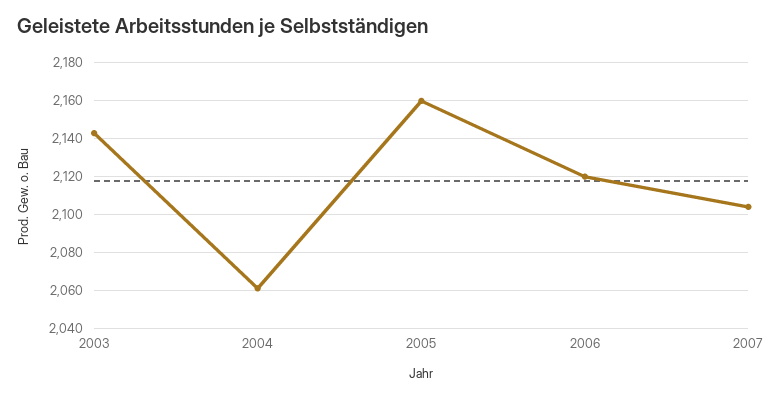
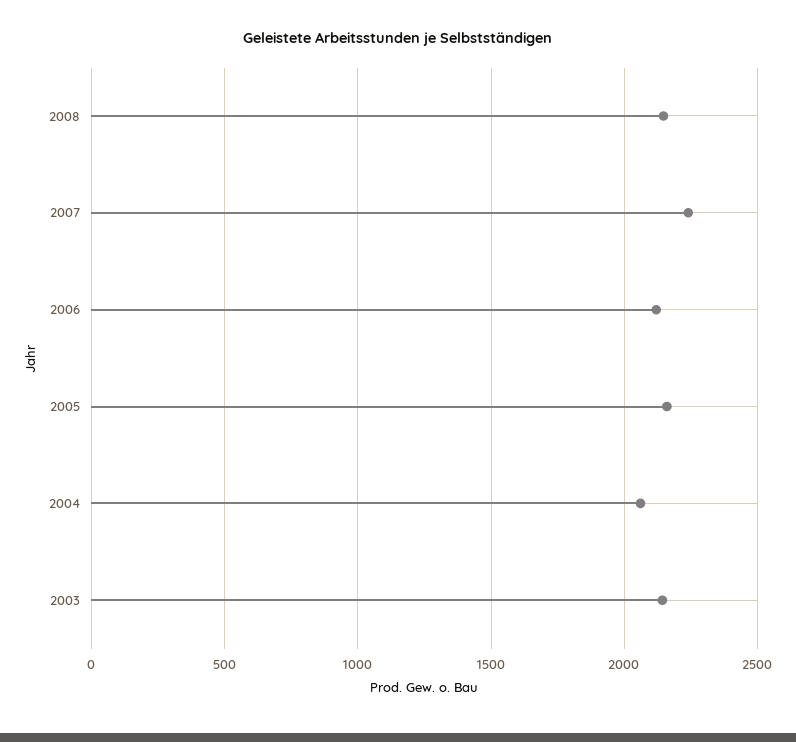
2007: 2105 -> 2250
2008: none -> 2150

